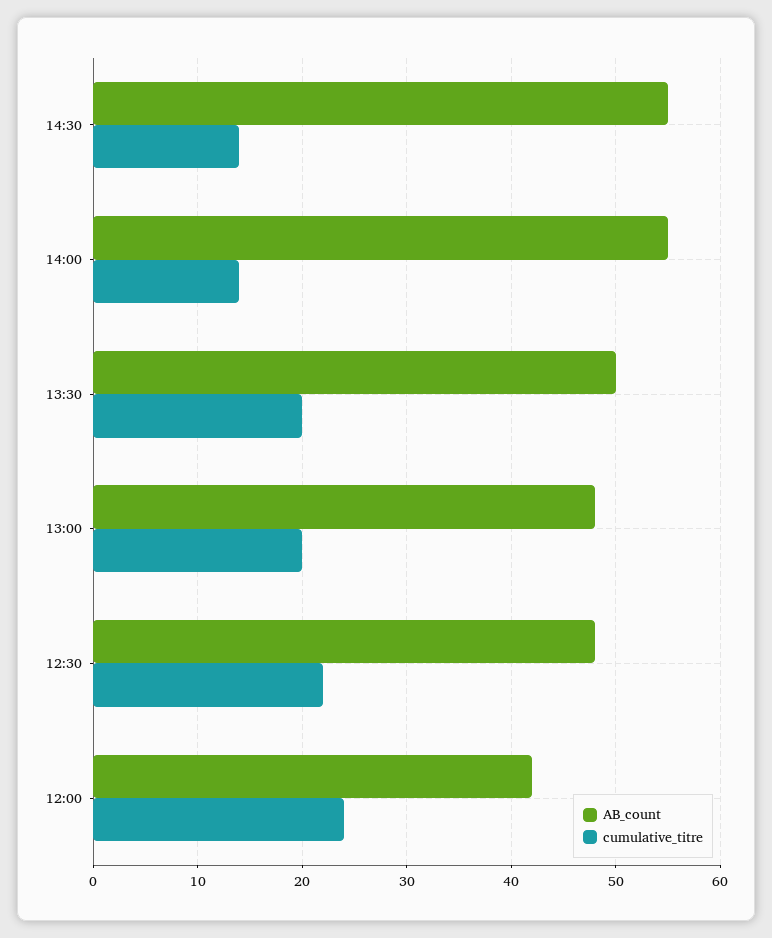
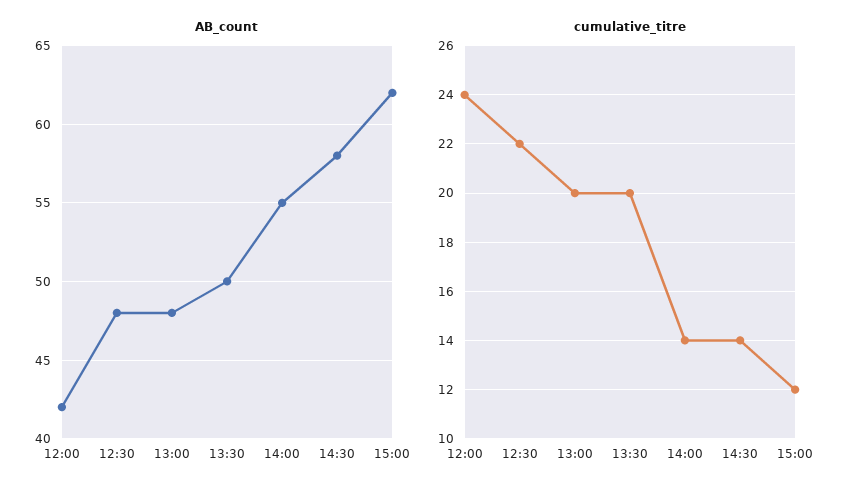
AB_count, 14:30: 55 -> 58
AB_count, 15:00: none -> 62
cumulative_titre, 15:00: none -> 12

